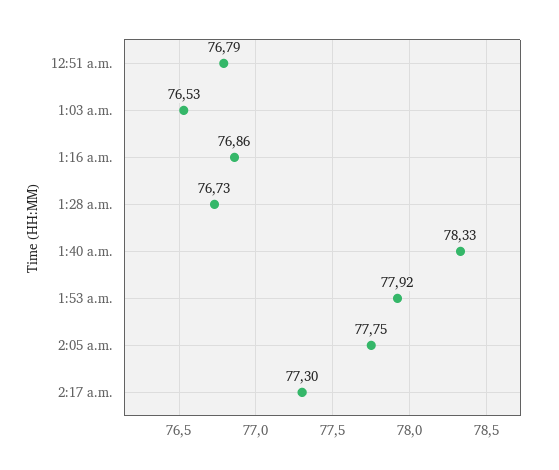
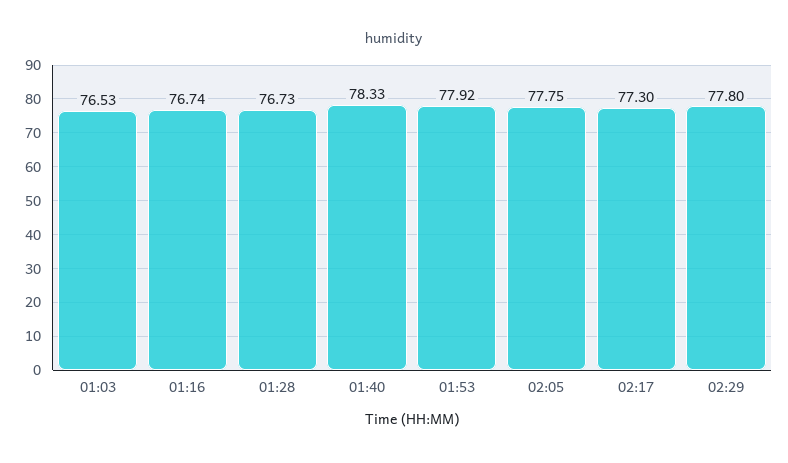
12:51 a.m.: 76.79 -> none
1:16 a.m.: 76.86 -> 76.74
02:29: none -> 77.8

